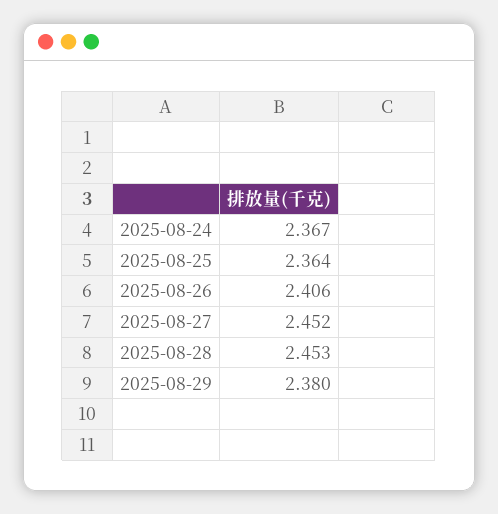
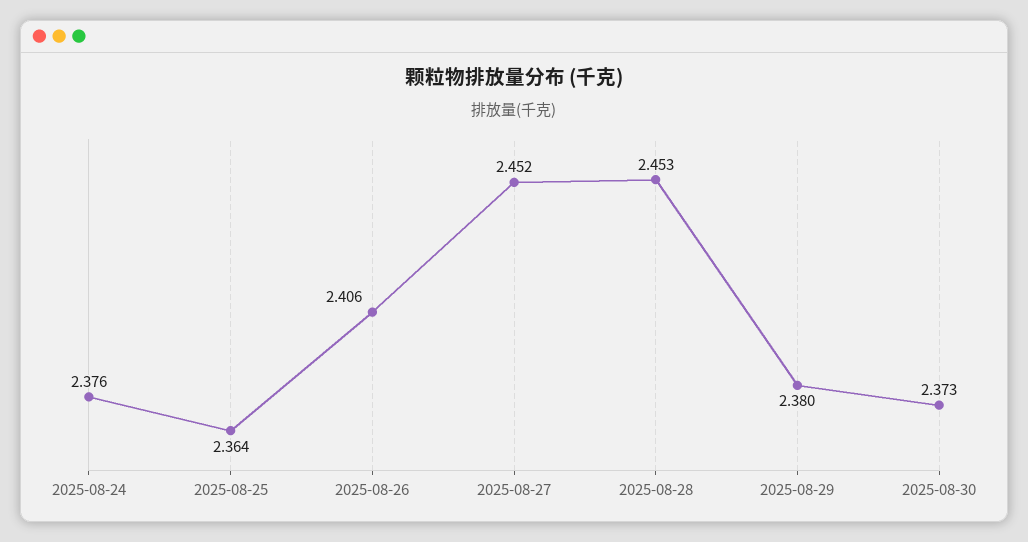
2025-08-24: 2.367 -> 2.376
2025-08-30: none -> 2.373

